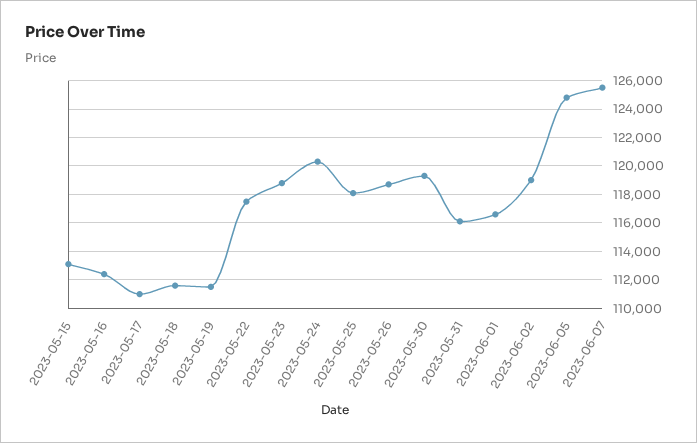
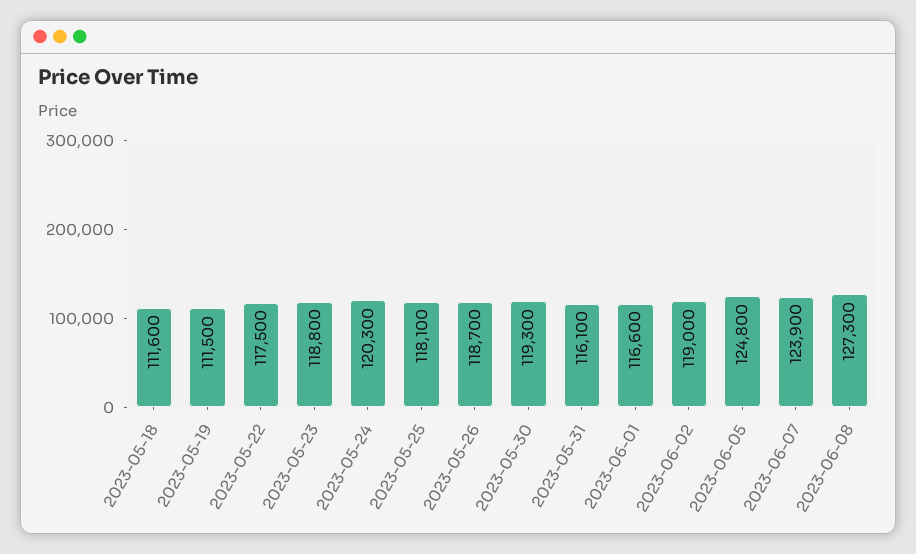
2023-05-15: 113000 -> none
2023-05-16: 112500 -> none
2023-05-17: 111000 -> none
2023-06-07: 125500 -> 123900
2023-06-08: none -> 127300

